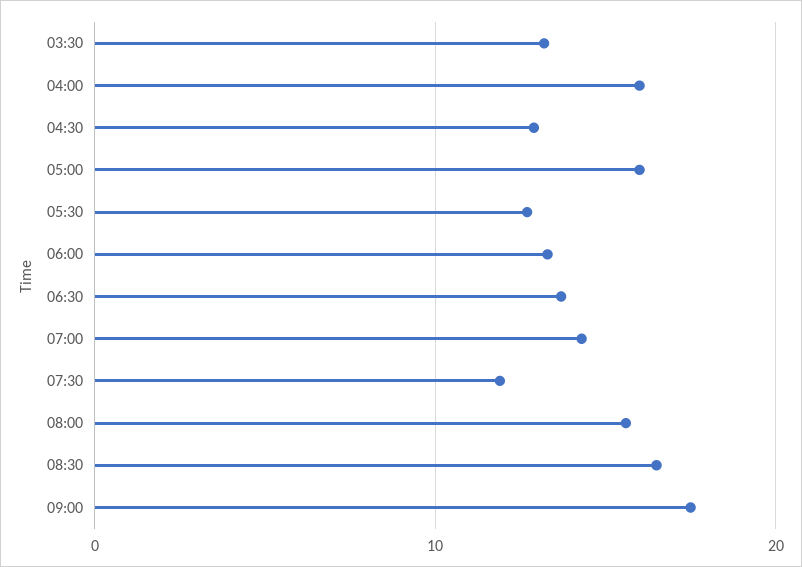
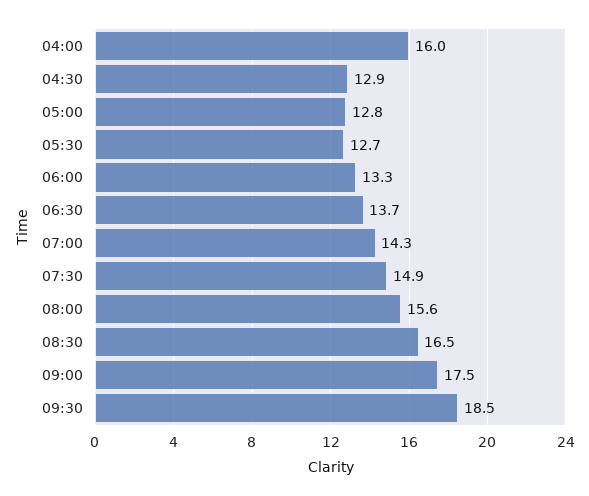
03:30: 13 -> none
05:00: 16 -> 12.8
07:30: 12 -> 14.9
09:30: none -> 18.5

